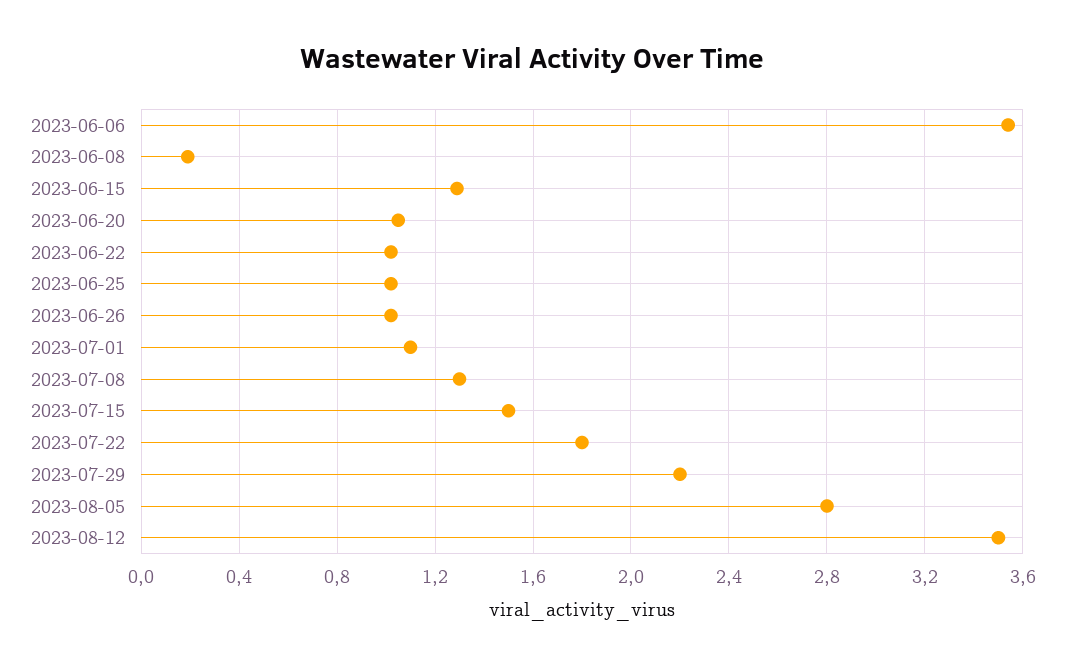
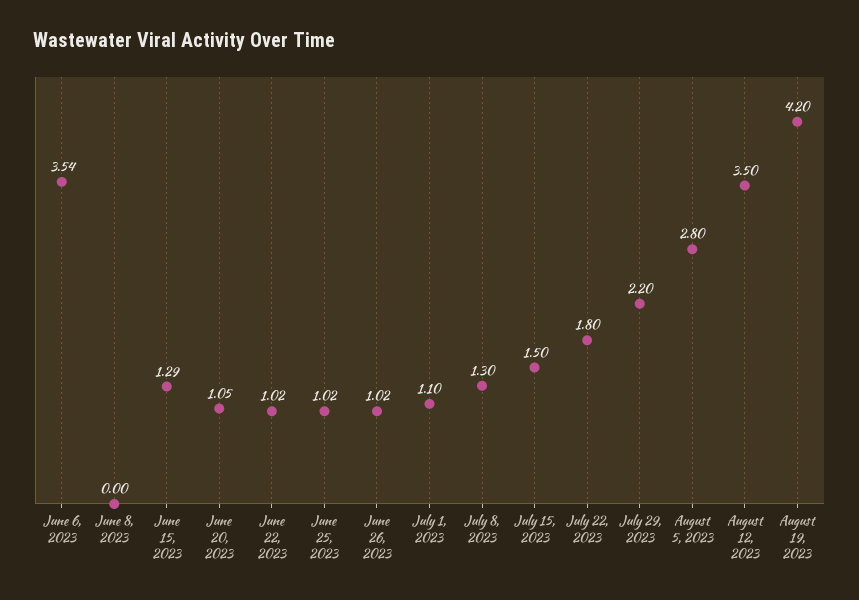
2023-06-08: 0.2 -> 0
August 19, 2023: none -> 4.2

